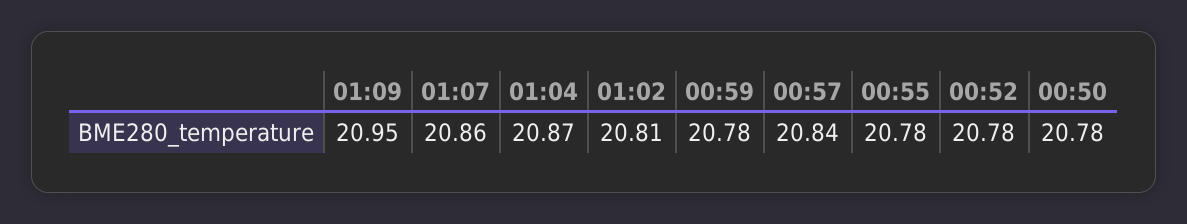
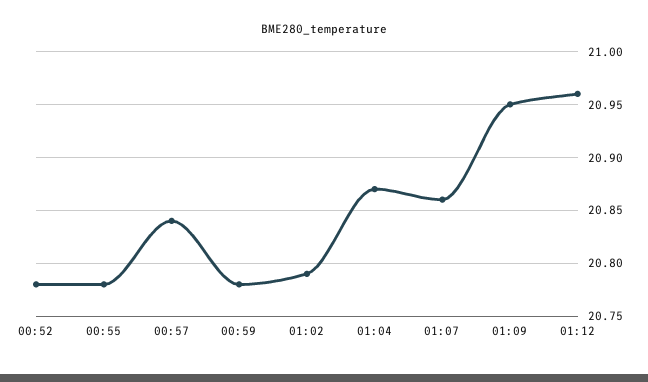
01:02: 20.81 -> 20.79
00:50: 20.78 -> none
01:12: none -> 20.96

